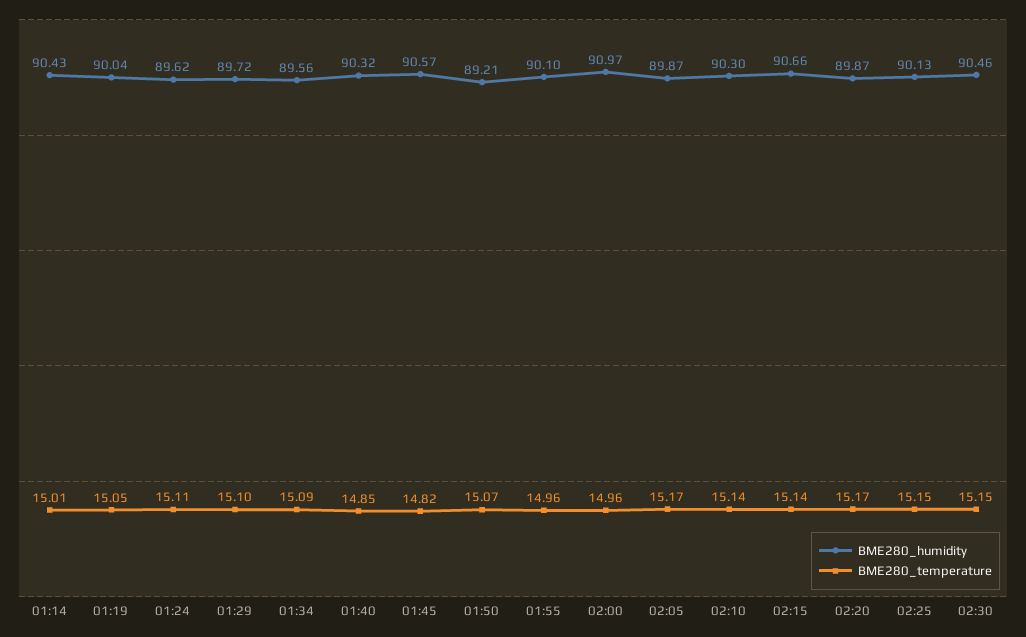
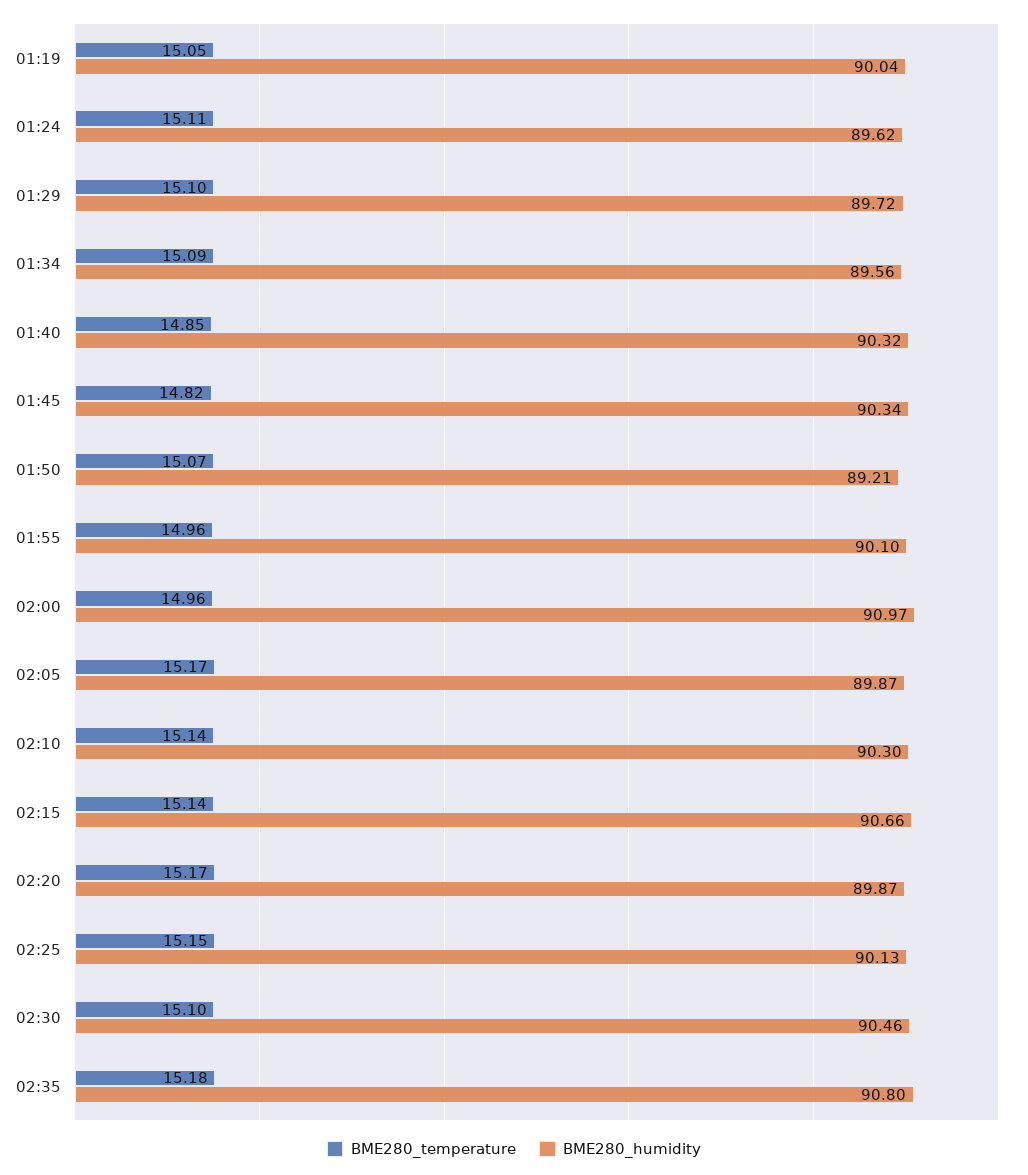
BME280_humidity, 01:14: 90.43 -> none
BME280_temperature, 01:14: 15.01 -> none
BME280_humidity, 01:45: 90.57 -> 90.34
BME280_temperature, 02:30: 15.15 -> 15.1
BME280_temperature, 02:35: none -> 15.18
BME280_humidity, 02:35: none -> 90.8

